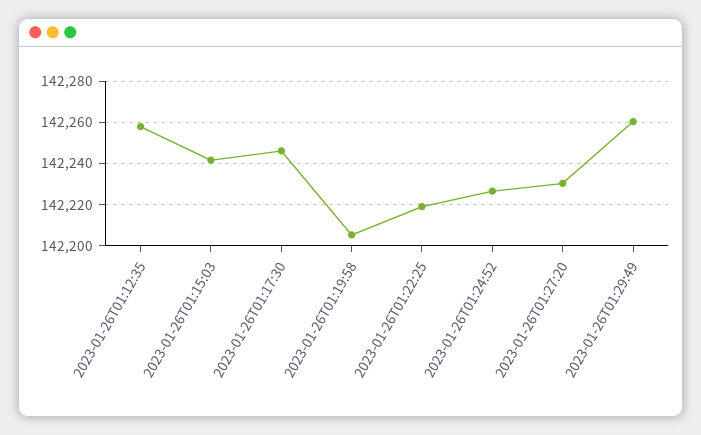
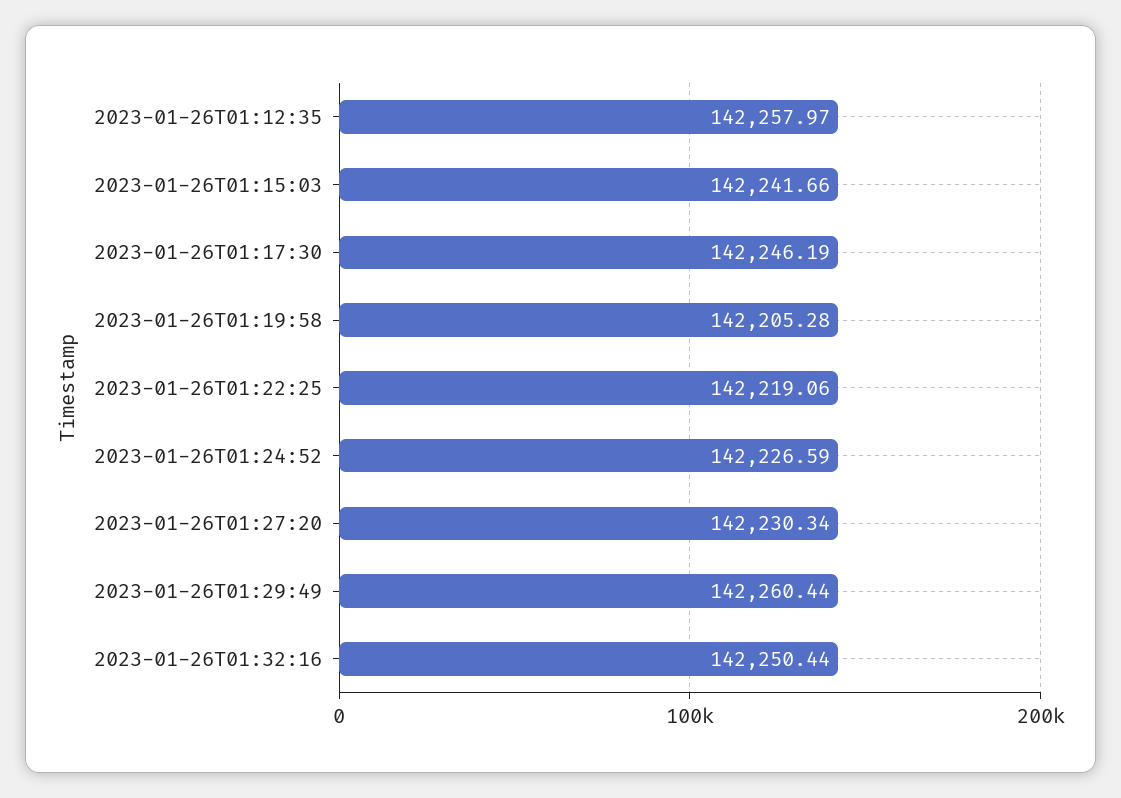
2023-01-26T01:32:16: none -> 142250.44

